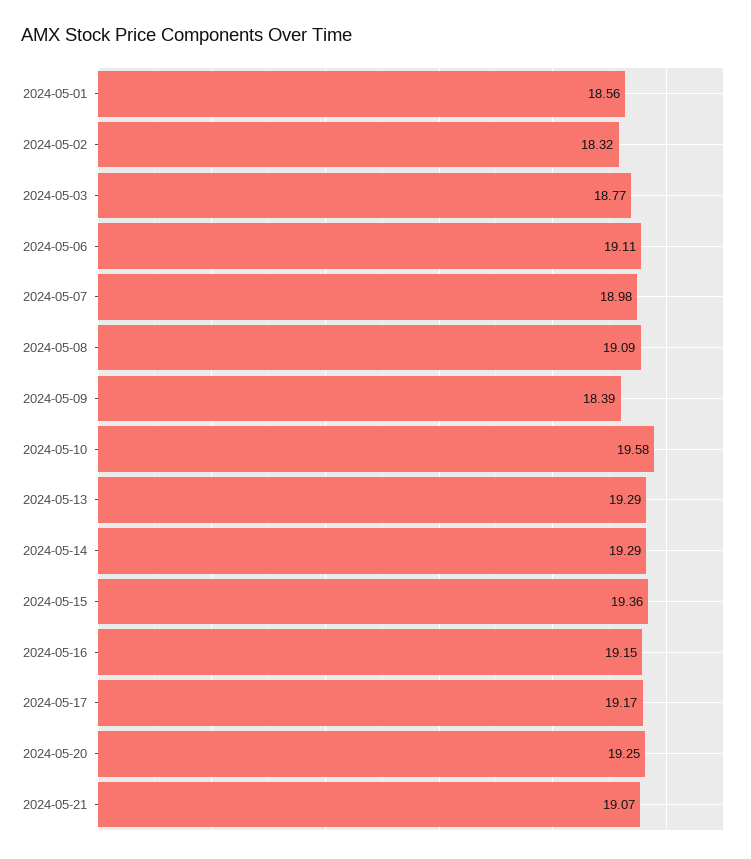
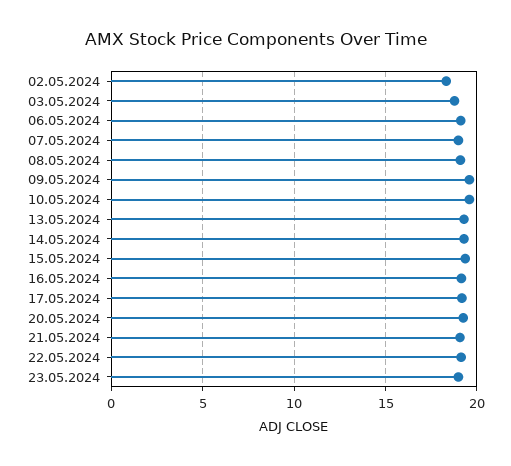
2024-05-01: 18.56 -> none
2024-05-09: 18.39 -> 19.5
22.05.2024: none -> 19
23.05.2024: none -> 19

